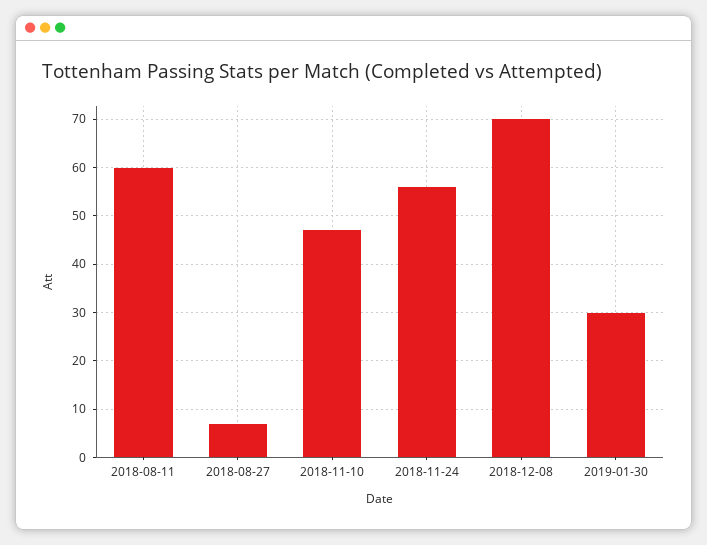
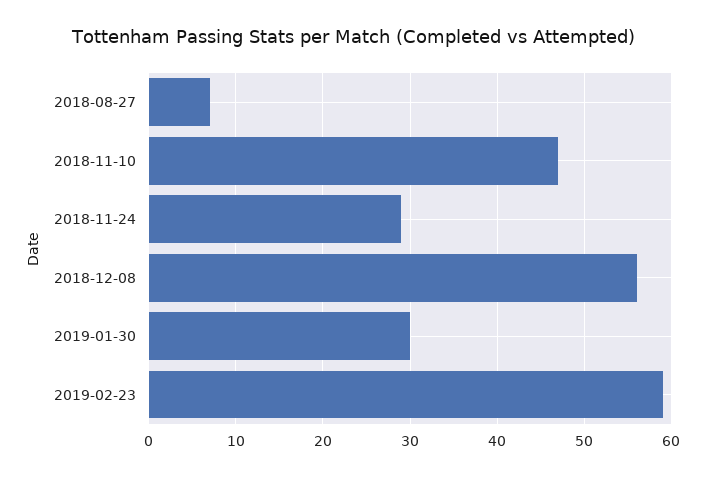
2018-08-11: 60 -> none
2018-11-24: 55 -> 29
2018-12-08: 70 -> 56
2019-02-23: none -> 59

